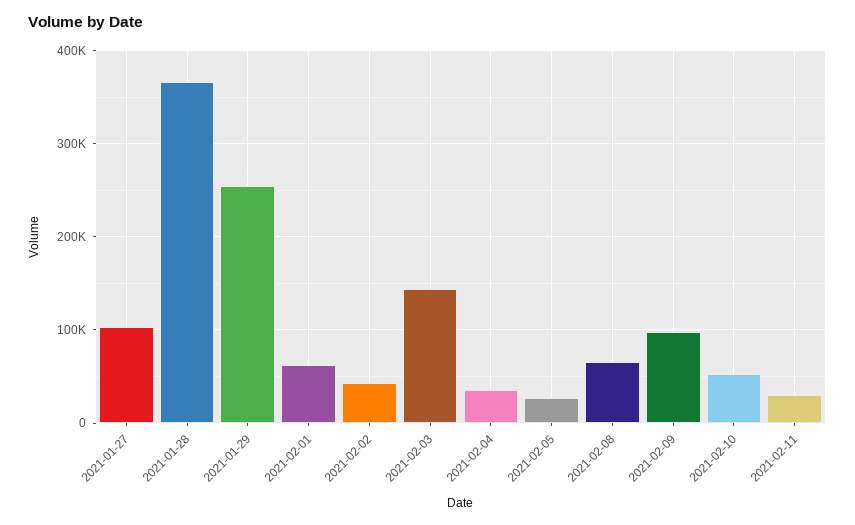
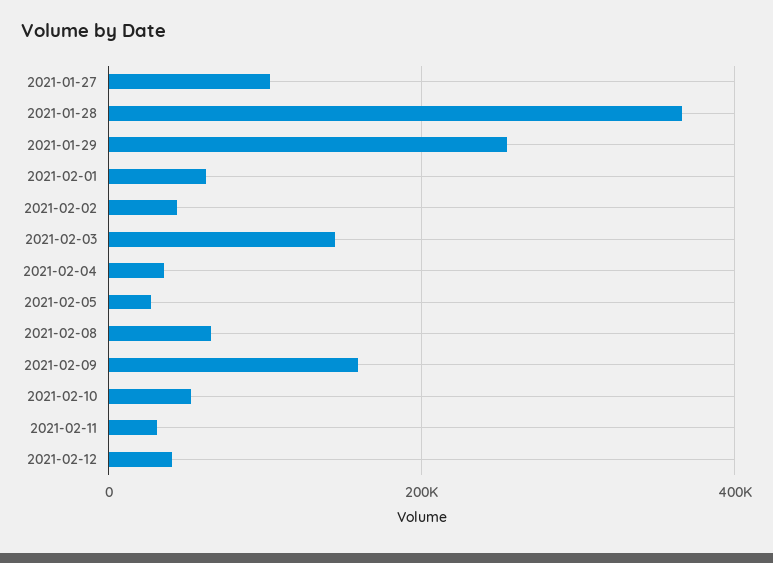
2021-02-09: 100000 -> 160000
2021-02-12: none -> 40000

